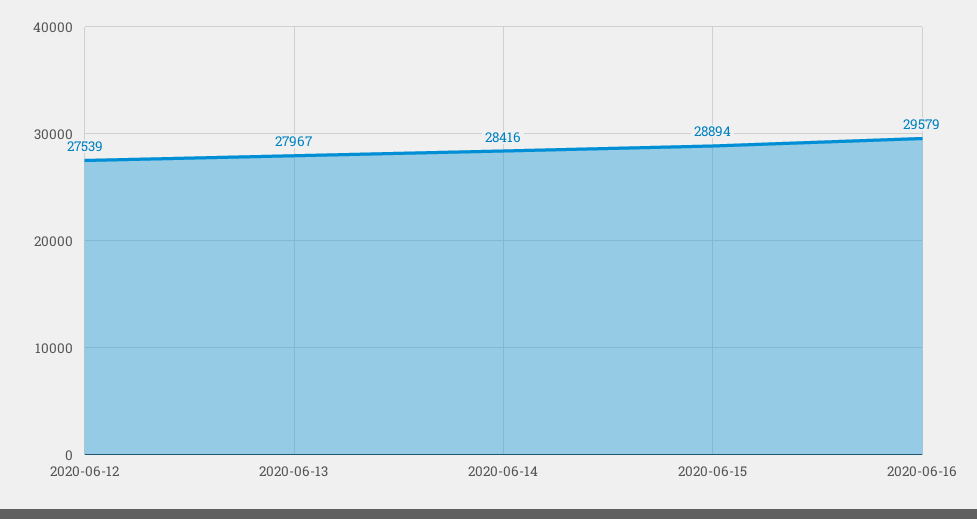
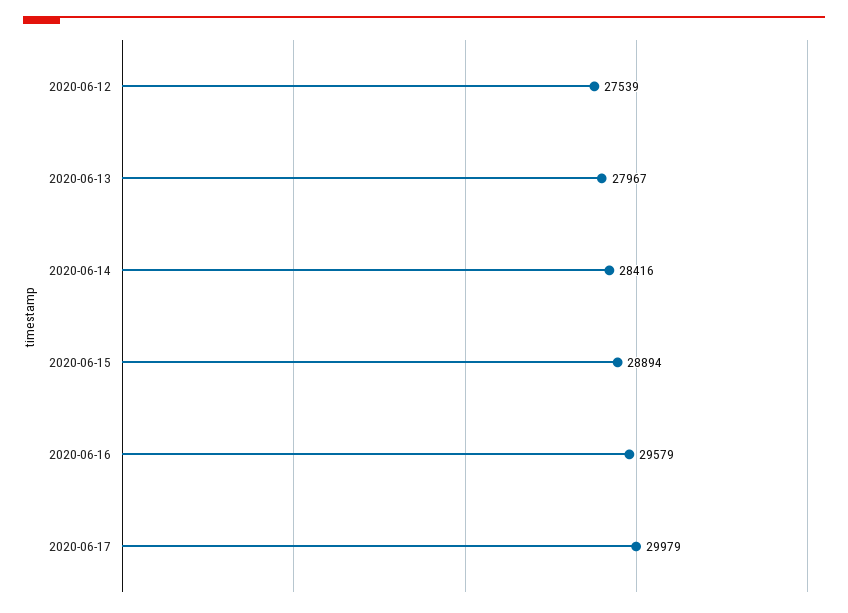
2020-06-17: none -> 29979

